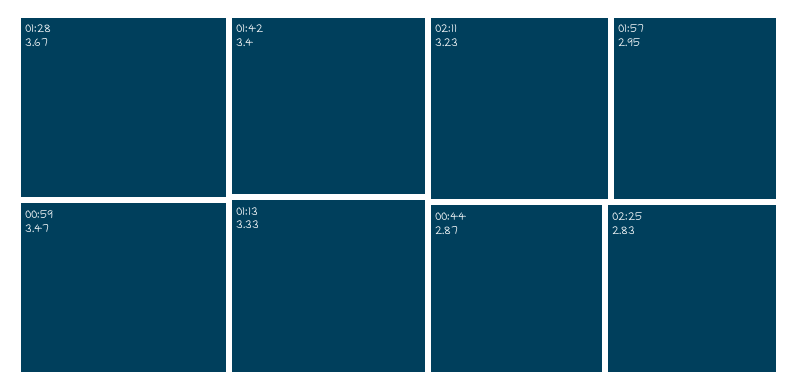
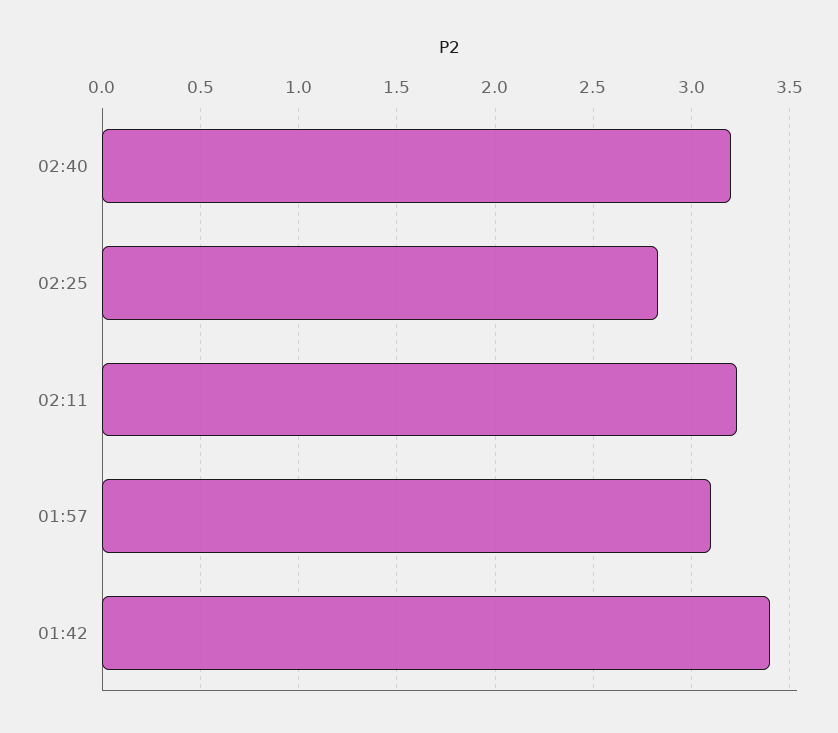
01:28: 3.67 -> none
00:59: 3.47 -> none
01:13: 3.33 -> none
01:57: 2.95 -> 3.1
00:44: 2.87 -> none
02:40: none -> 3.2

